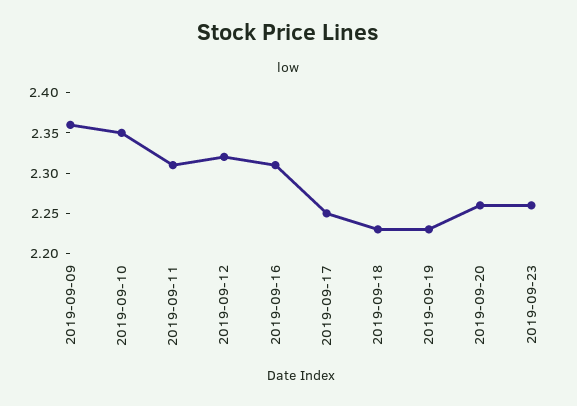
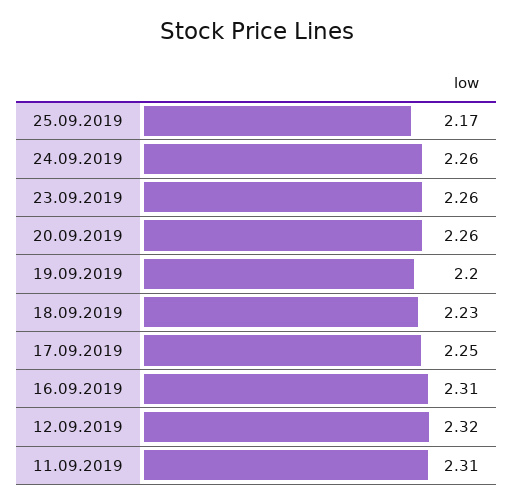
2019-09-09: 2.36 -> none
2019-09-10: 2.35 -> none
2019-09-19: 2.23 -> 2.2
25.09.2019: none -> 2.17
24.09.2019: none -> 2.26

